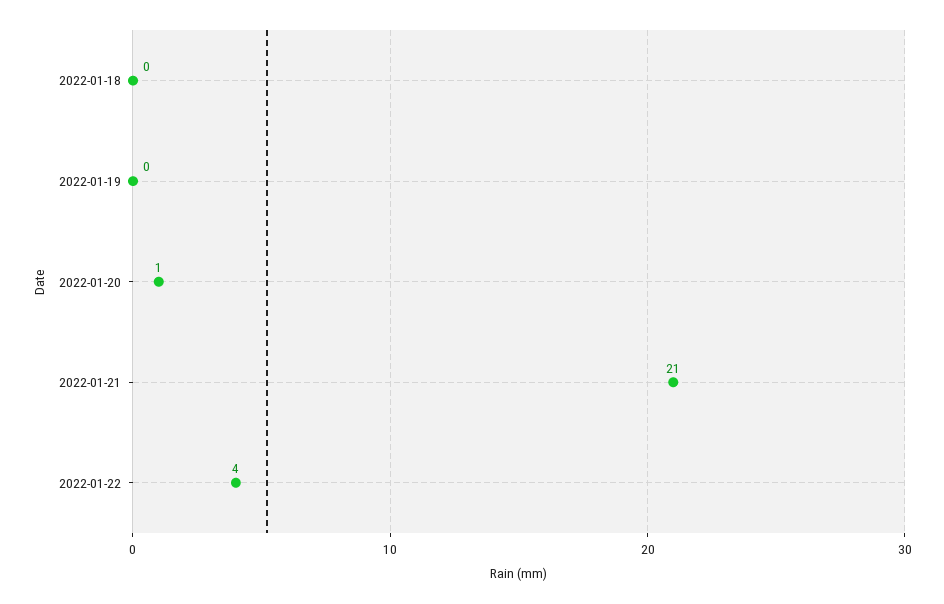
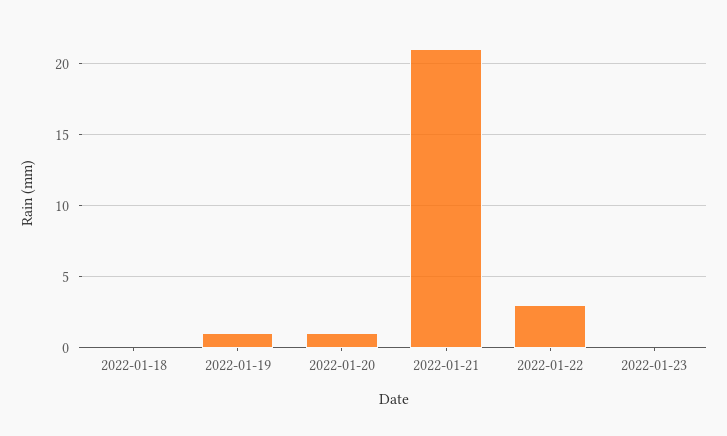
2022-01-19: 0 -> 1
2022-01-22: 4 -> 3
2022-01-23: none -> 0

